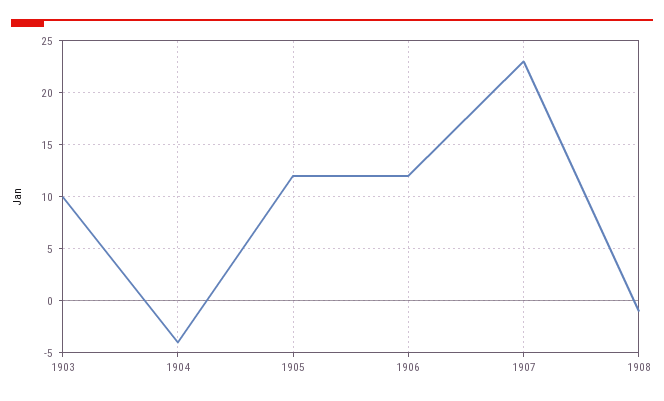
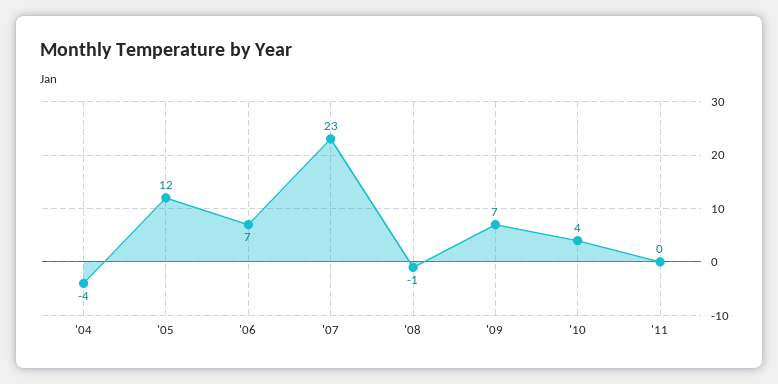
1903: 10 -> none
1906: 12 -> 7
'09: none -> 7
'10: none -> 4
'11: none -> 0

